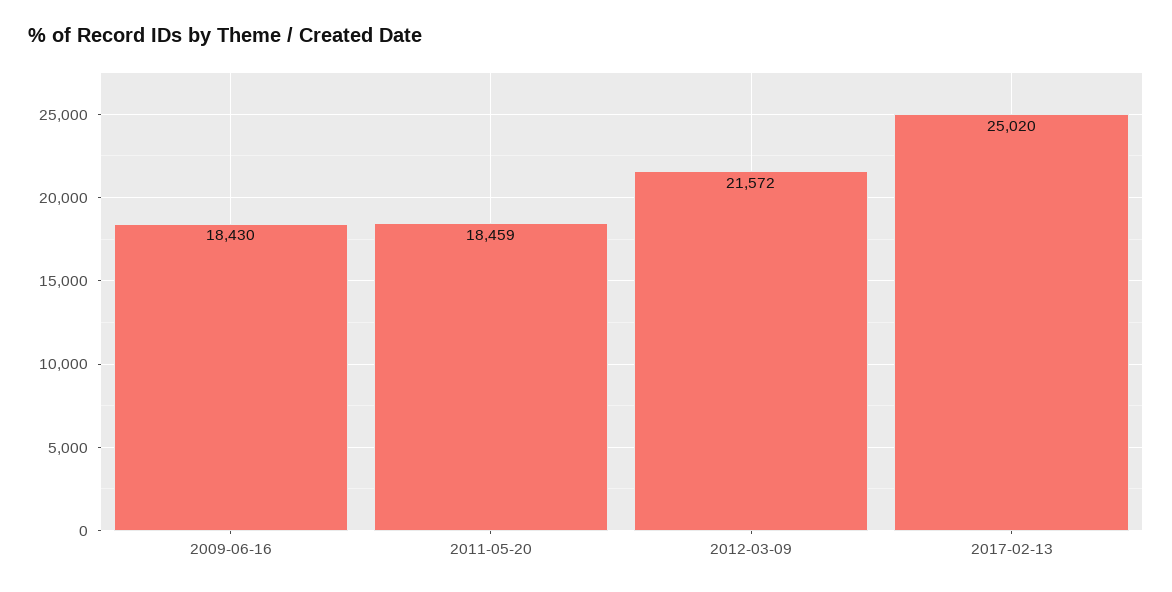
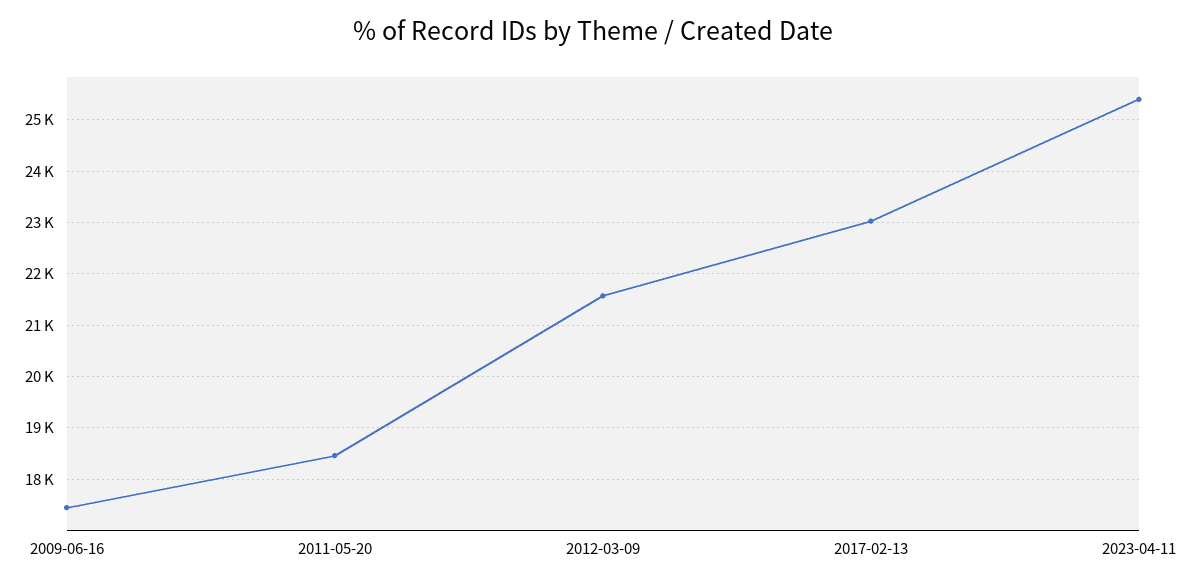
2009-06-16: 18430 -> 17400
2017-02-13: 25020 -> 23000
2023-04-11: none -> 25400

